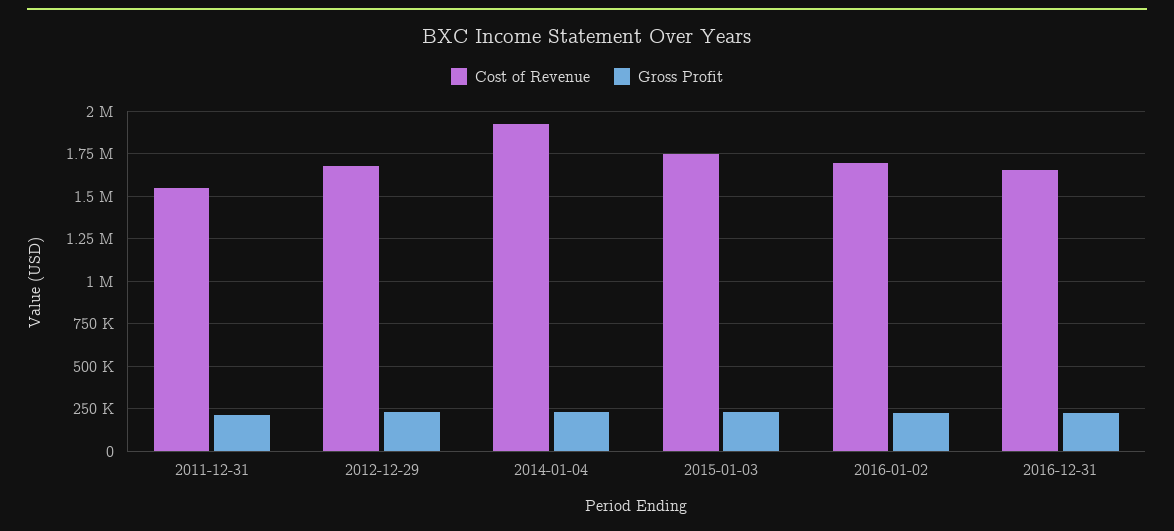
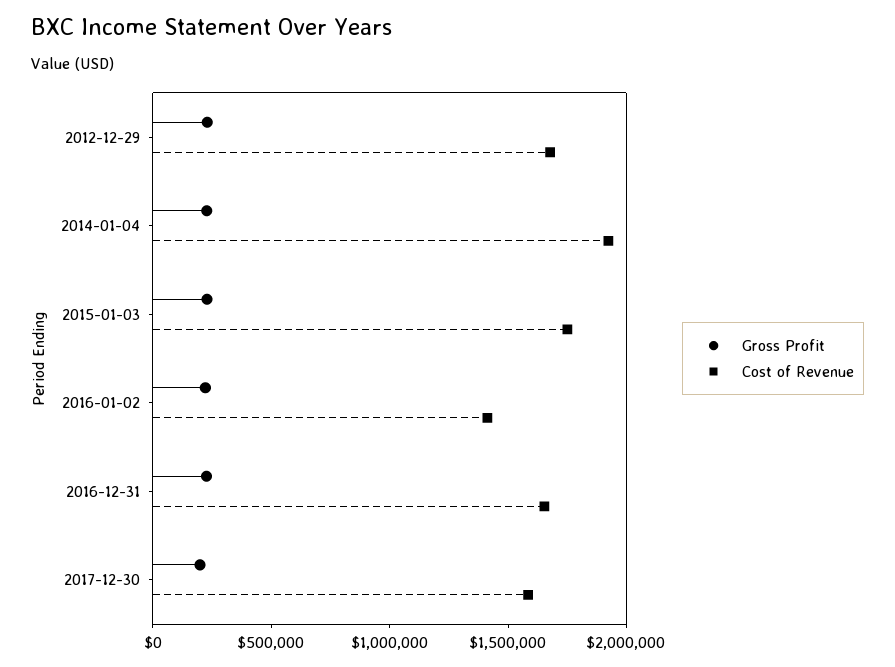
Cost of Revenue, 2011-12-31: 1550000 -> none
Gross Profit, 2011-12-31: 200000 -> none
Cost of Revenue, 2016-01-02: 1700000 -> 1400000
Gross Profit, 2017-12-30: none -> 200000
Cost of Revenue, 2017-12-30: none -> 1600000

